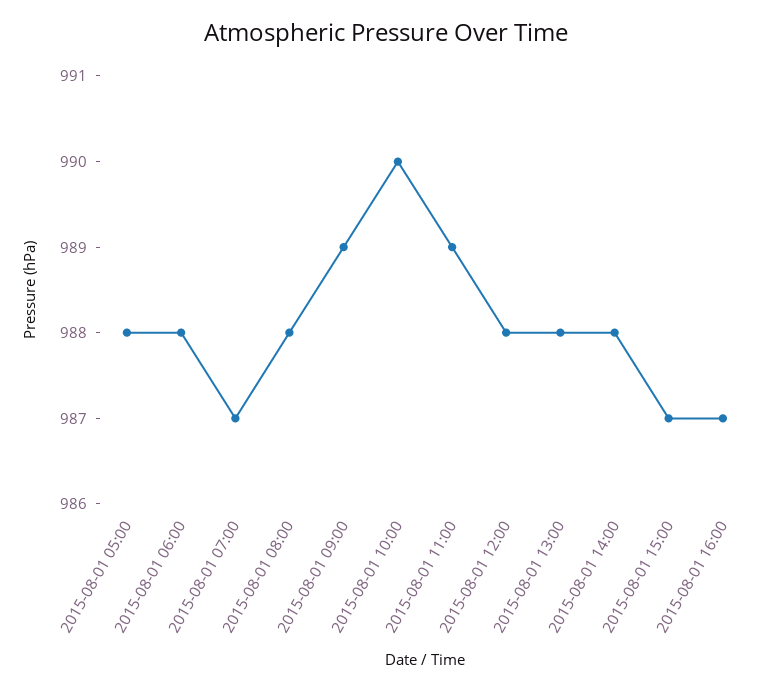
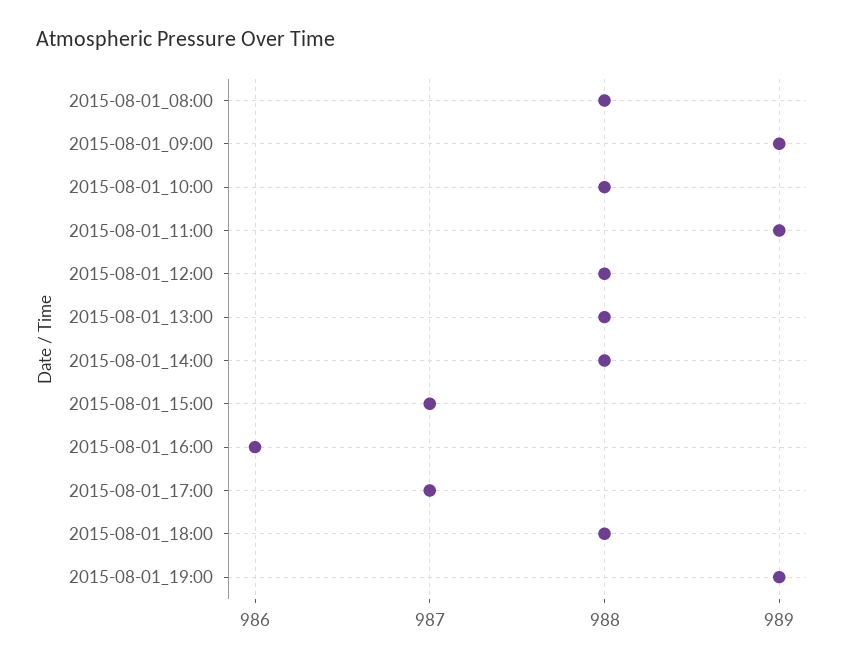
2015-08-01 05:00: 988 -> none
2015-08-01 06:00: 988 -> none
2015-08-01 07:00: 987 -> none
2015-08-01 10:00: 990 -> 988
2015-08-01 16:00: 987 -> 986
2015-08-01_17:00: none -> 987
2015-08-01_18:00: none -> 988
2015-08-01_19:00: none -> 989

